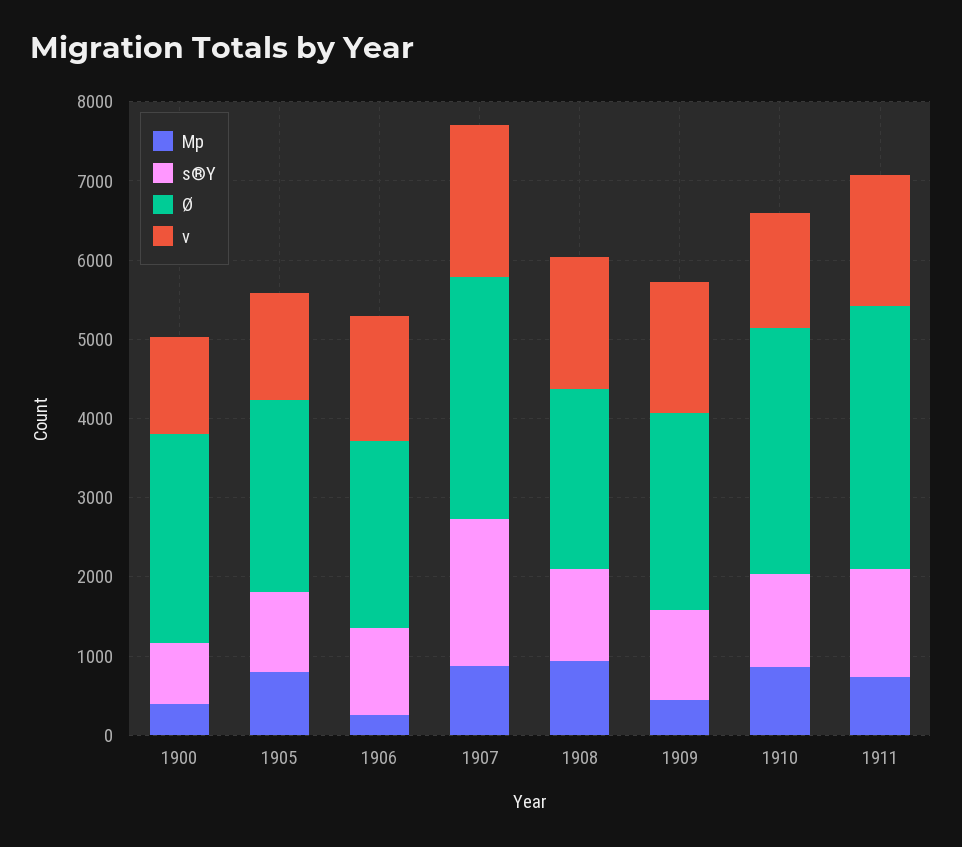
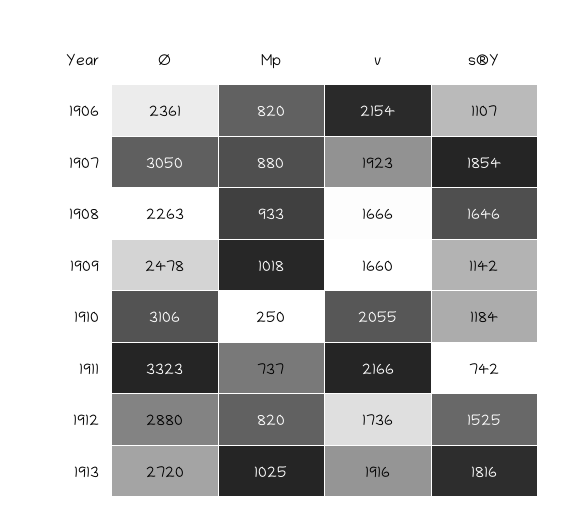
Mp, 1900: 400 -> none
s®Y, 1900: 800 -> none
Ø, 1900: 2600 -> none
v, 1900: 1200 -> none
Mp, 1905: 800 -> none
s®Y, 1905: 1000 -> none
Ø, 1905: 2400 -> none
v, 1905: 1400 -> none
Mp, 1906: 200 -> 820
v, 1906: 1600 -> 2154
s®Y, 1908: 1200 -> 1646
Mp, 1909: 400 -> 1018
Mp, 1910: 800 -> 250
v, 1910: 1400 -> 2055
s®Y, 1911: 1400 -> 742
v, 1911: 1600 -> 2166
Ø, 1912: none -> 2880
Mp, 1912: none -> 820
v, 1912: none -> 1736
s®Y, 1912: none -> 1525
Ø, 1913: none -> 2720
Mp, 1913: none -> 1025
v, 1913: none -> 1916
s®Y, 1913: none -> 1816

